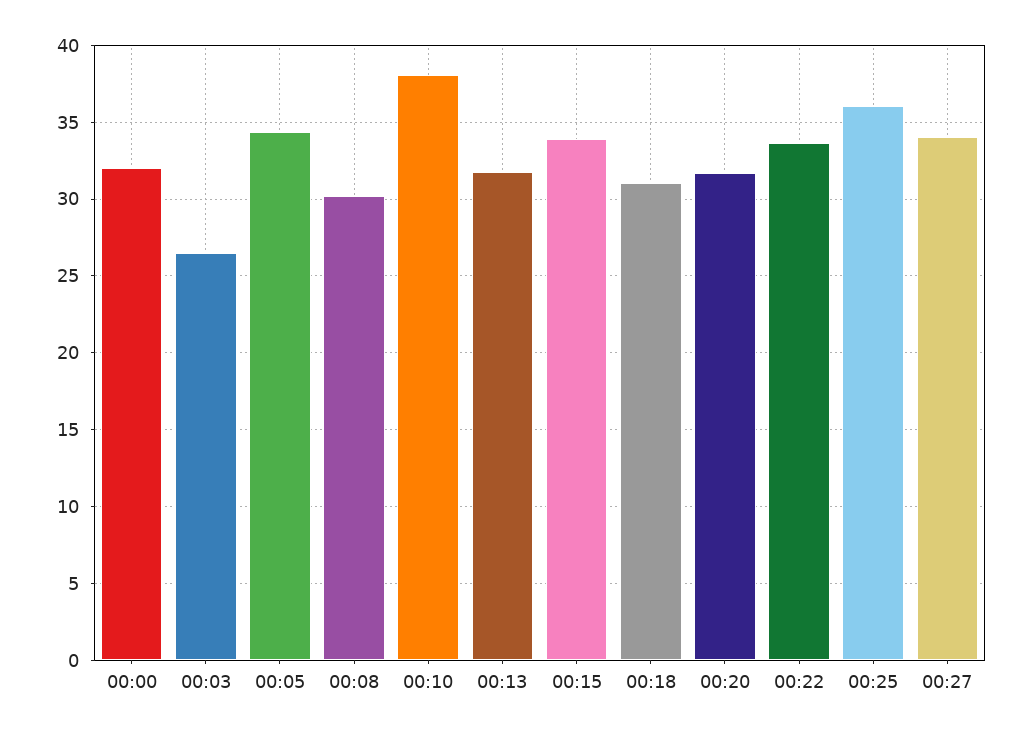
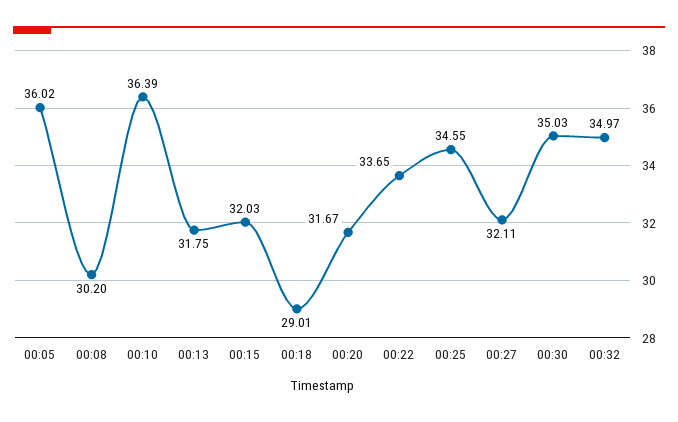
00:00: 32 -> none
00:03: 26.5 -> none
00:05: 34.5 -> 36.02
00:10: 38 -> 36.39
00:15: 34 -> 32.03
00:18: 31 -> 29.01
00:25: 36 -> 34.55
00:27: 34 -> 32.11
00:30: none -> 35.03
00:32: none -> 34.97

